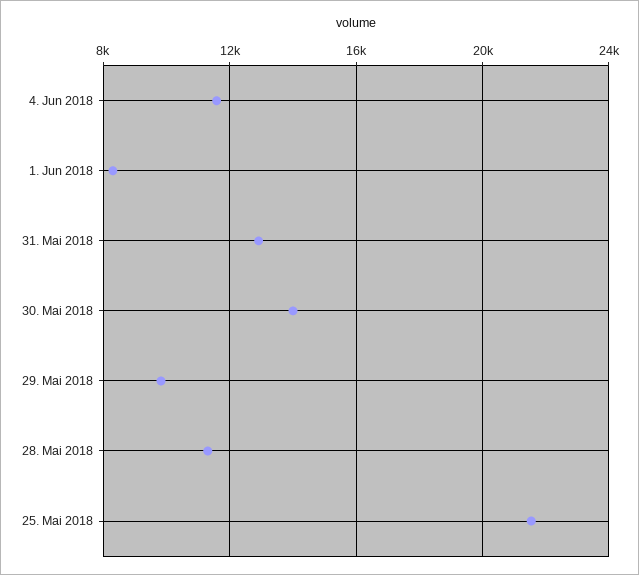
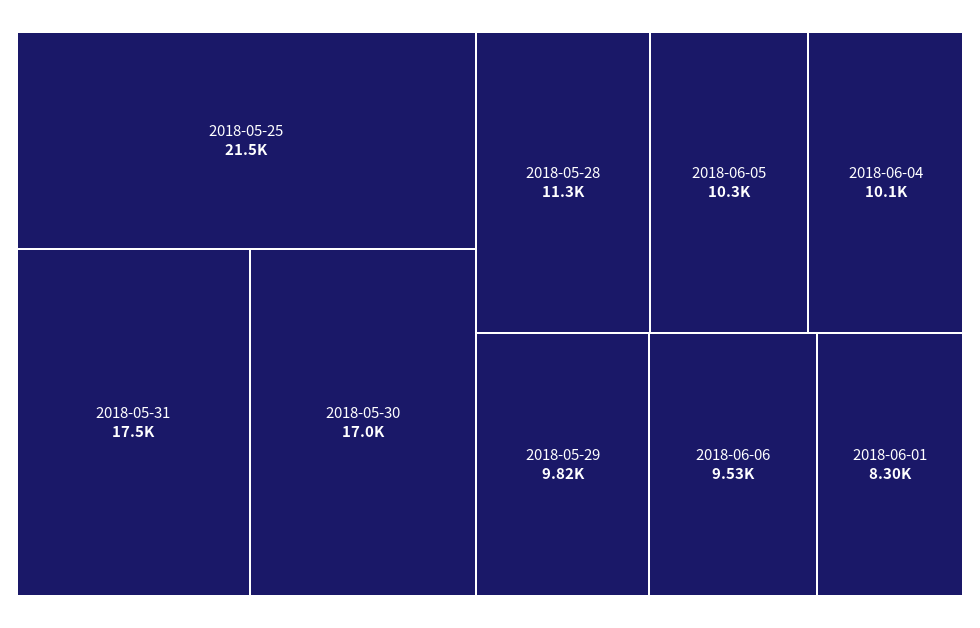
4. Jun 2018: 11500 -> 10100
31. Mai 2018: 13000 -> 17500
30. Mai 2018: 14000 -> 17000
2018-06-05: none -> 10300
2018-06-06: none -> 9530

